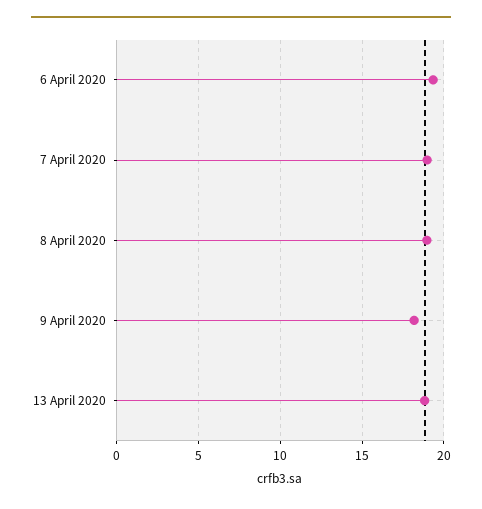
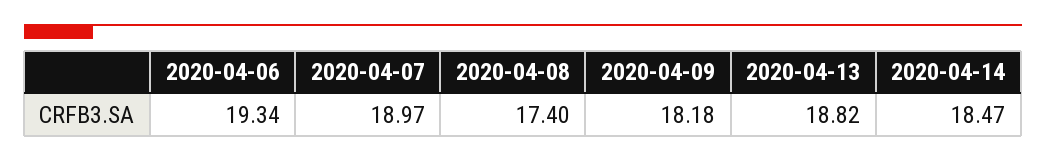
8 April 2020: 19 -> 17.4
2020-04-14: none -> 18.47

